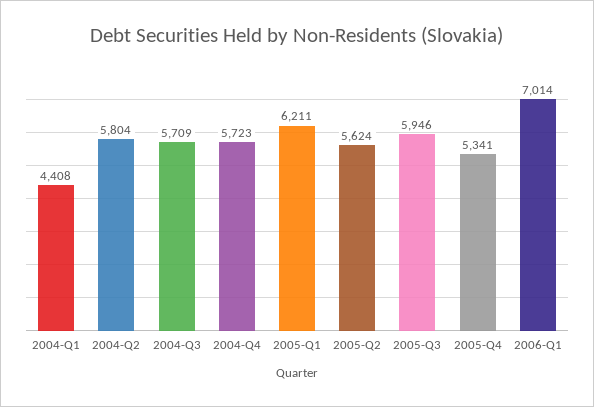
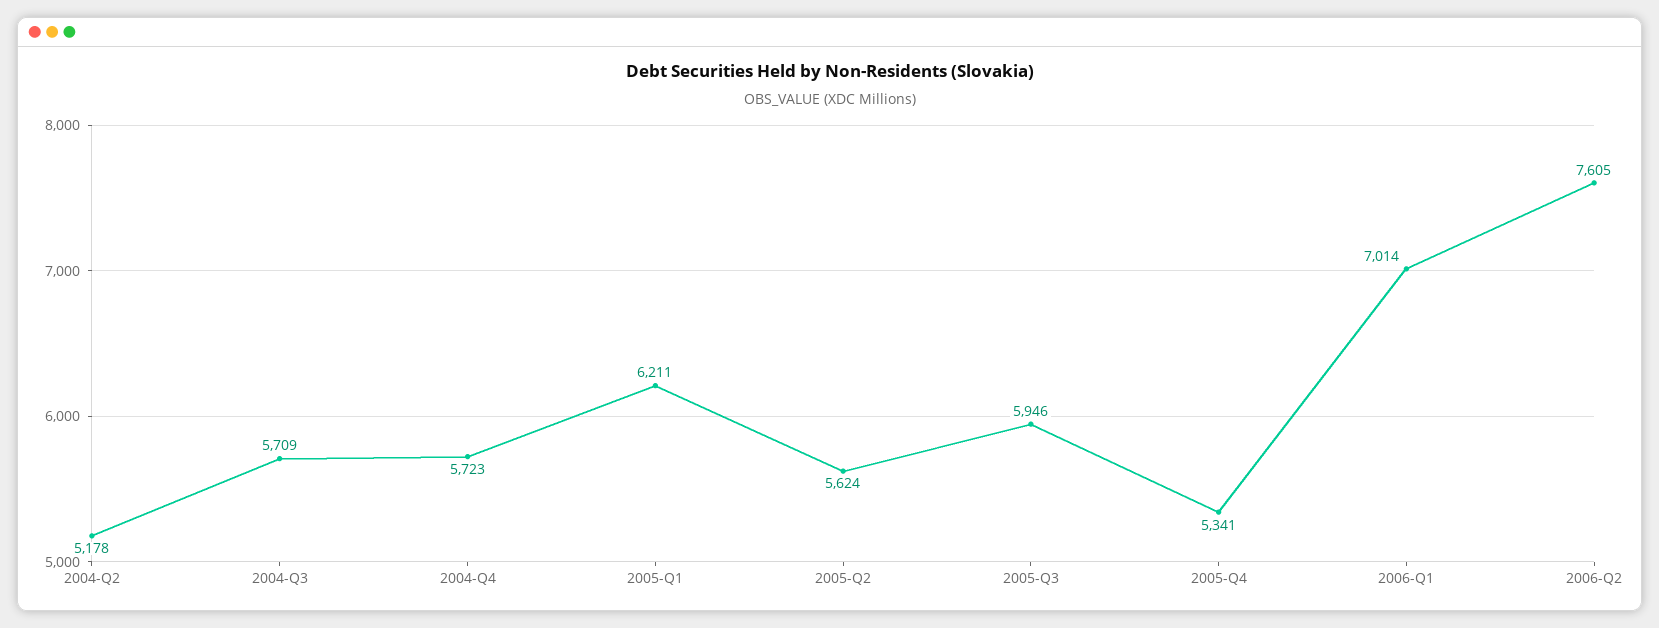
2004-Q1: 4408 -> none
2004-Q2: 5804 -> 5178
2006-Q2: none -> 7605

